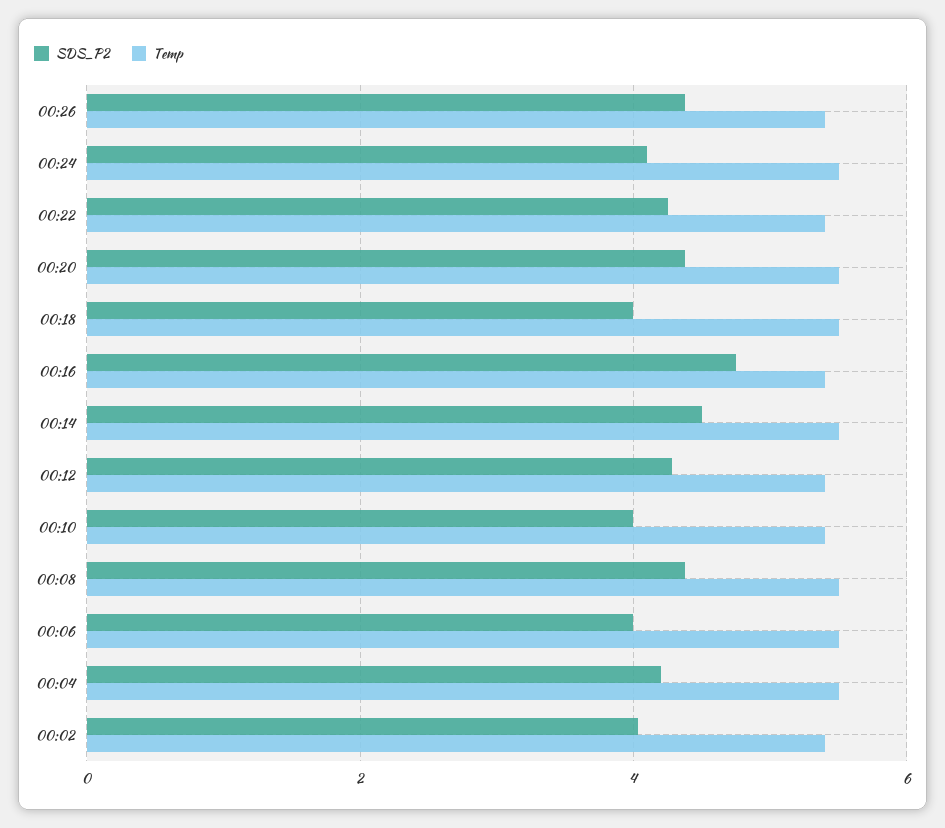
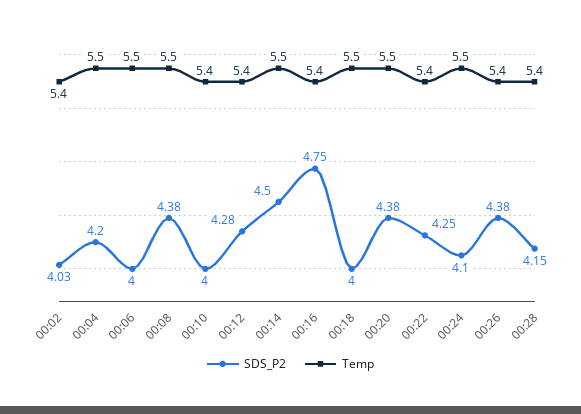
SDS_P2, 00:28: none -> 4.15
Temp, 00:28: none -> 5.4

